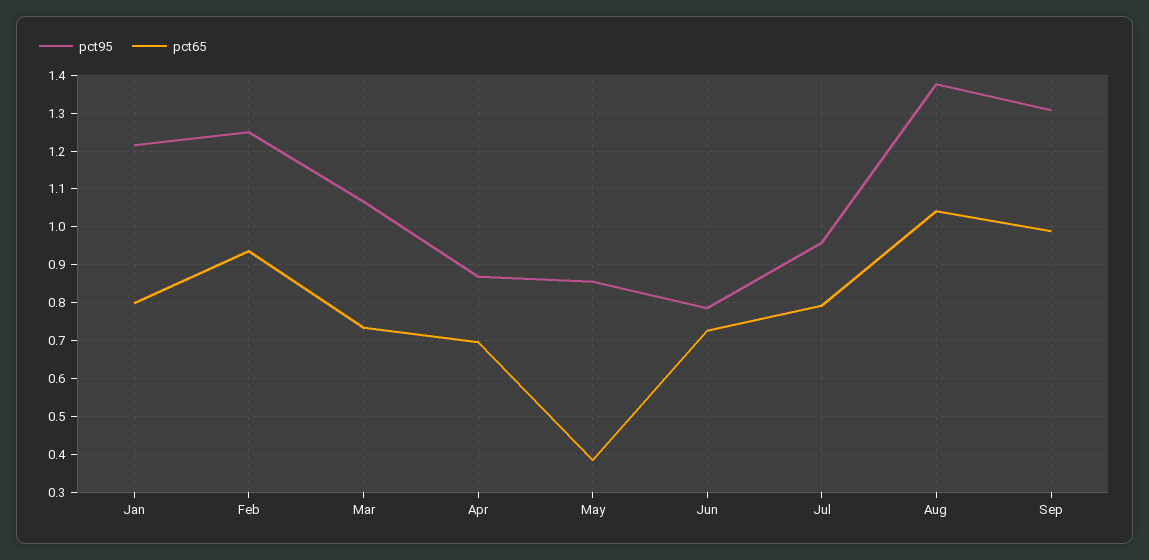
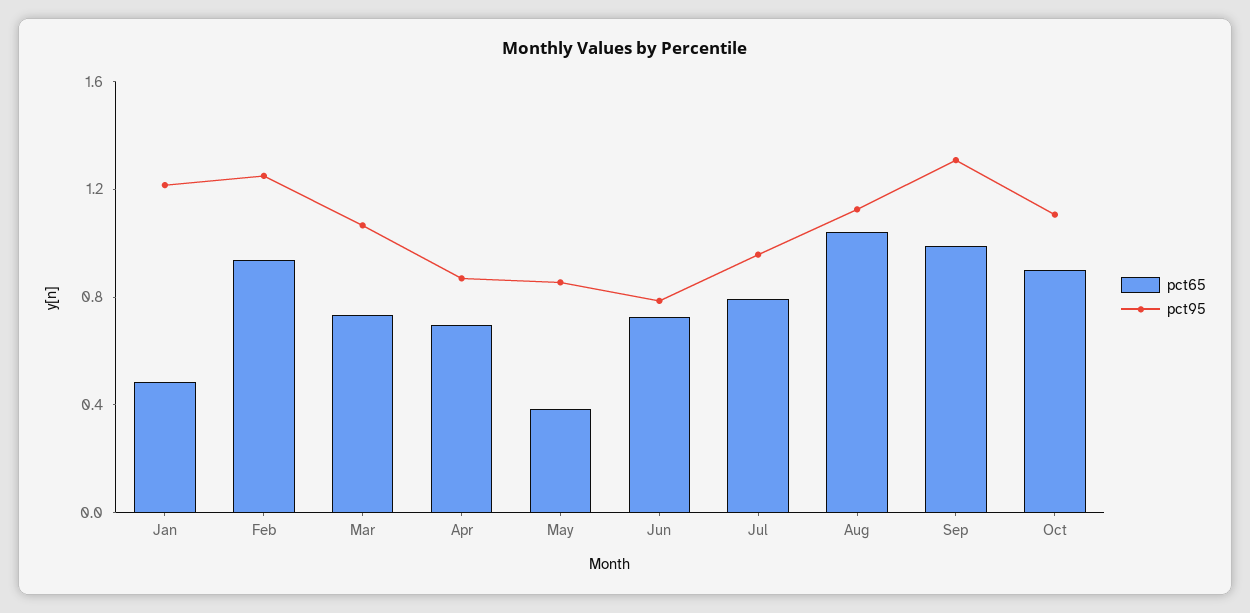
pct65, Jan: 0.8 -> 0.5
pct95, Aug: 1.38 -> 1.1
pct65, Oct: none -> 0.9
pct95, Oct: none -> 1.1

